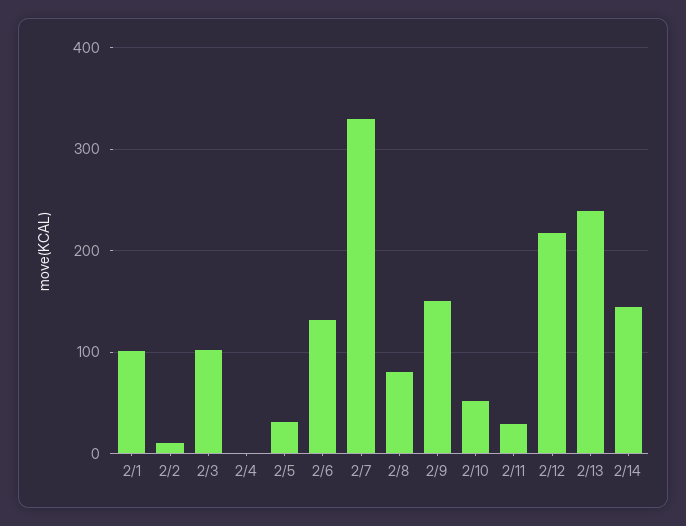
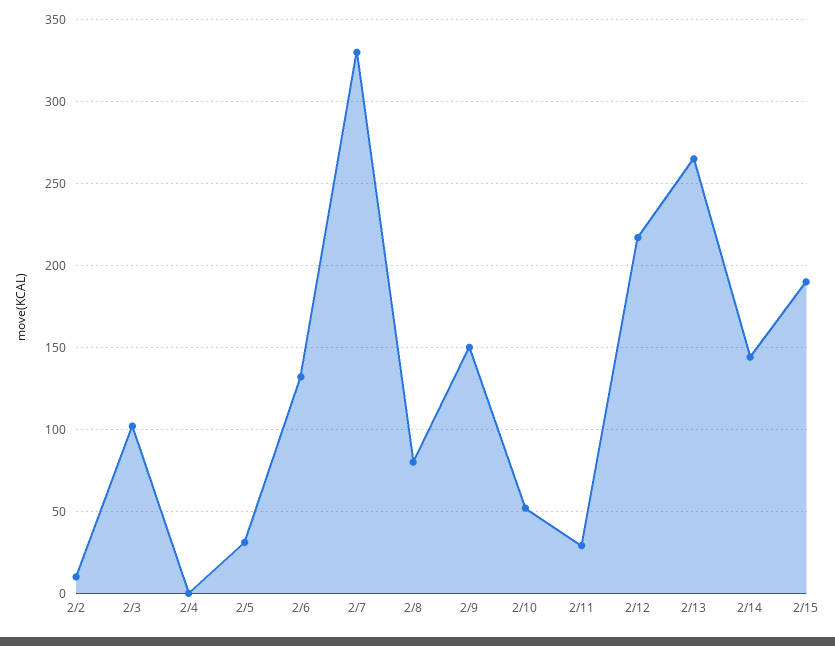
2/1: 100 -> none
2/13: 240 -> 265
2/15: none -> 190

